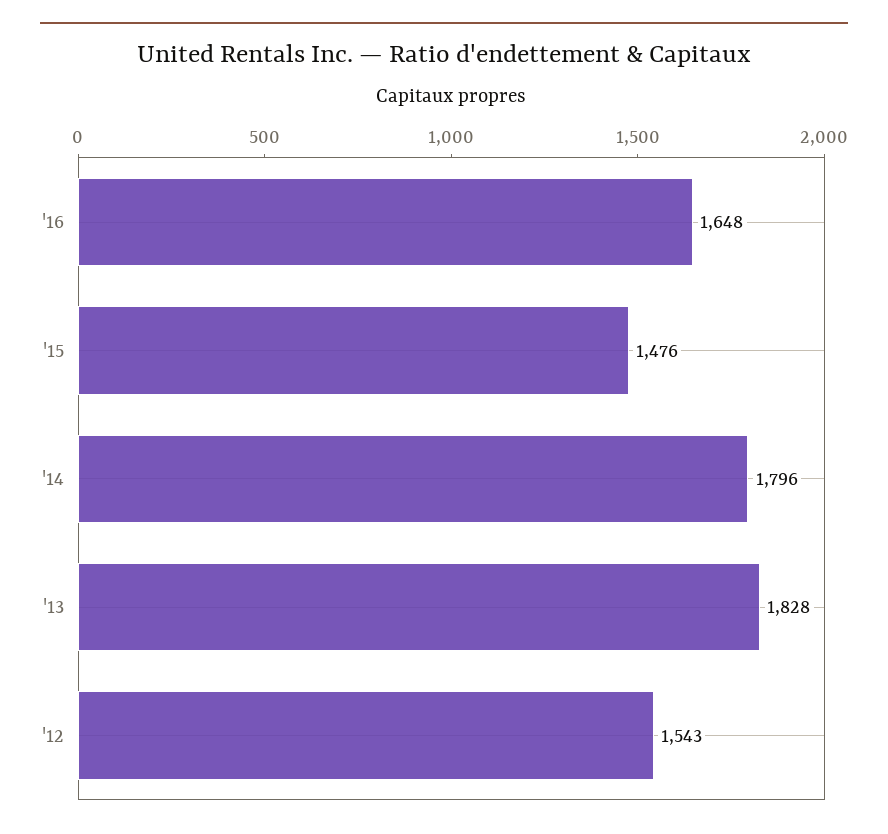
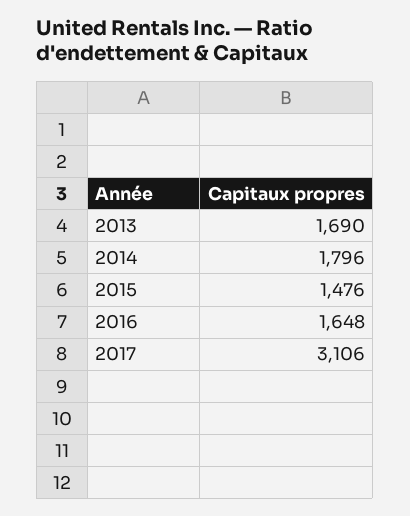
'13: 1828 -> 1690
'12: 1543 -> none
2017: none -> 3106

